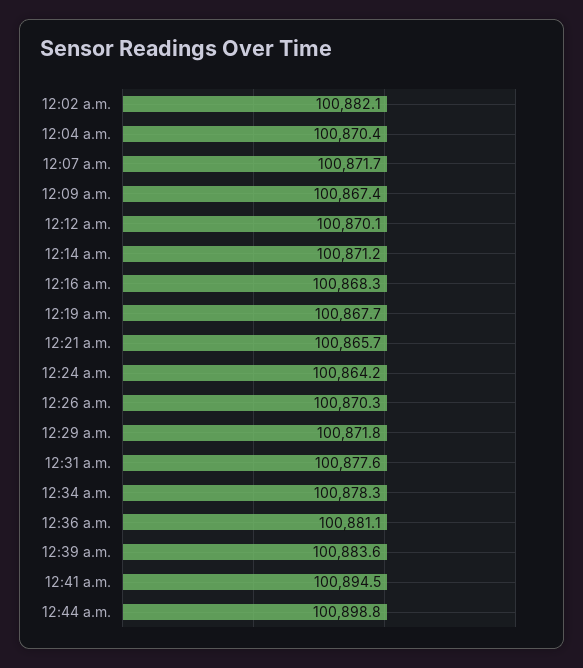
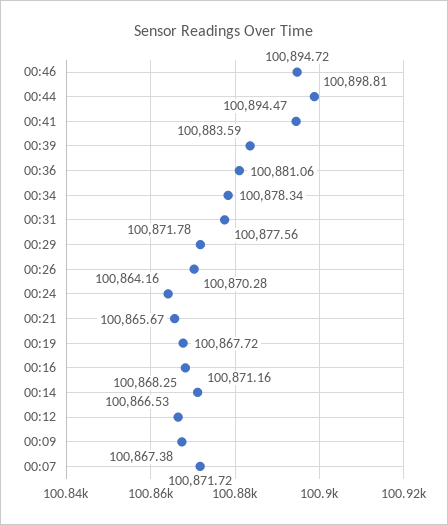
12:02 a.m.: 100882.1 -> none
12:04 a.m.: 100870.4 -> none
12:12 a.m.: 100870.1 -> 100866.53
00:46: none -> 100894.72

